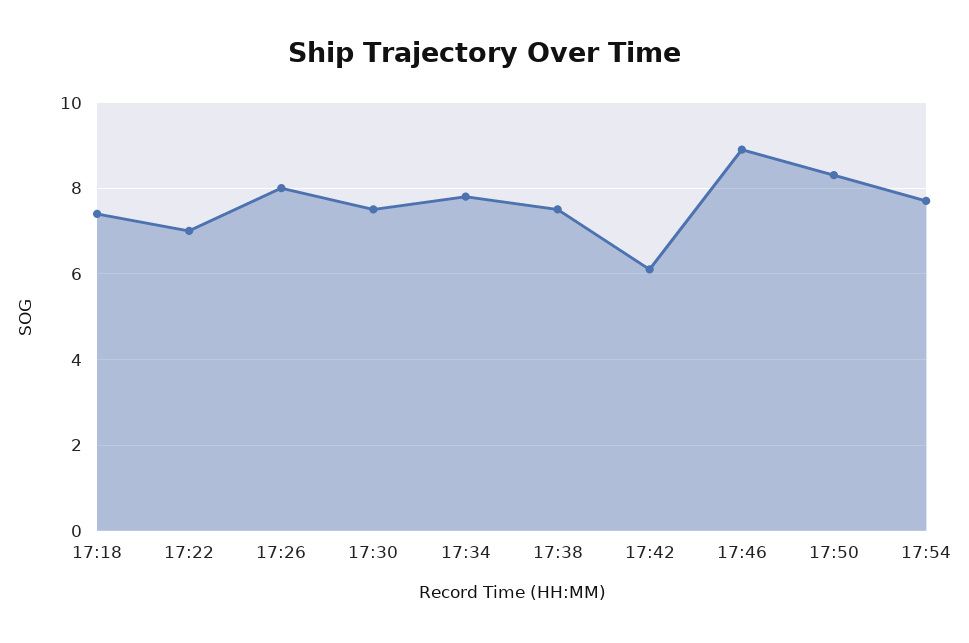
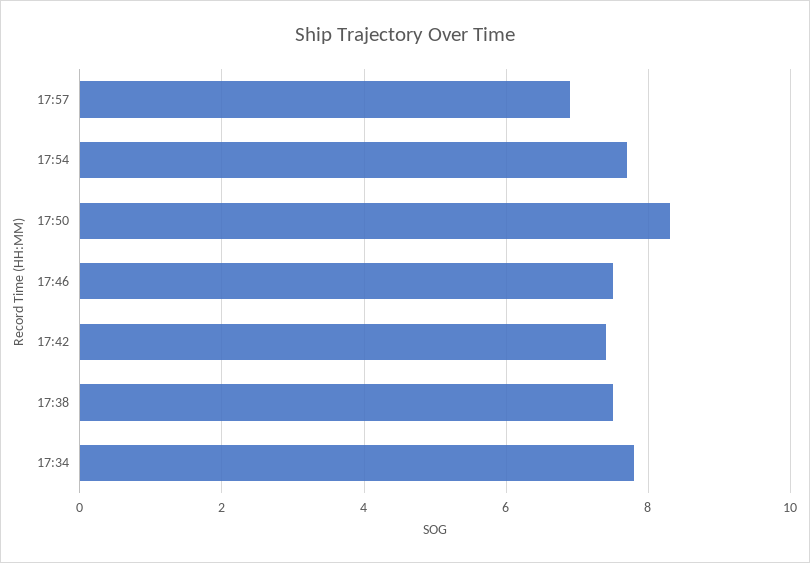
17:18: 7.5 -> none
17:22: 7 -> none
17:26: 8 -> none
17:30: 7.5 -> none
17:42: 6 -> 7.5
17:46: 9 -> 7.5
17:57: none -> 7

